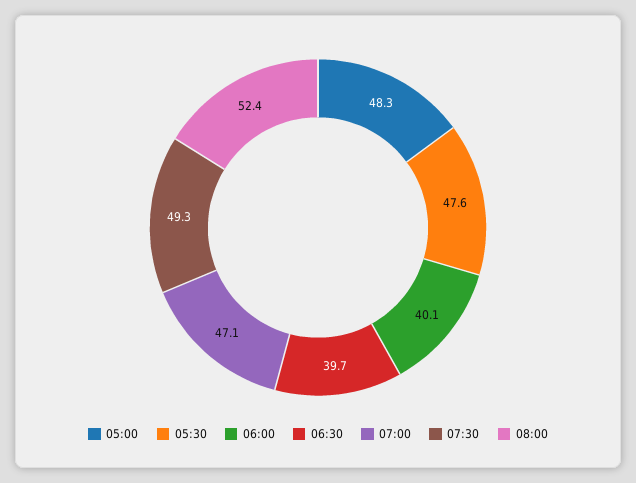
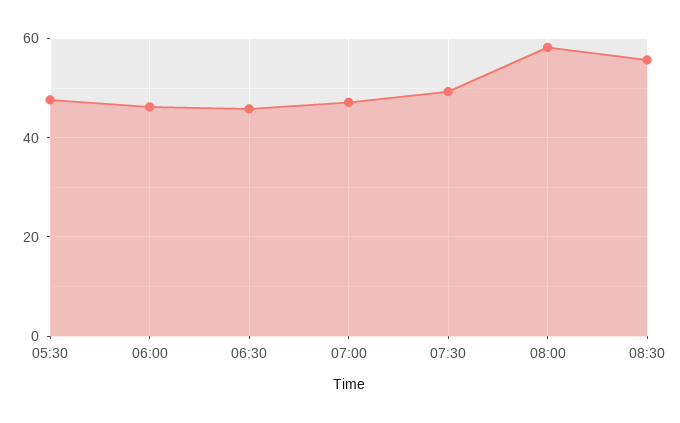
05:00: 48.3 -> none
06:00: 40.1 -> 46
06:30: 39.7 -> 46
08:00: 52.4 -> 58
08:30: none -> 56

